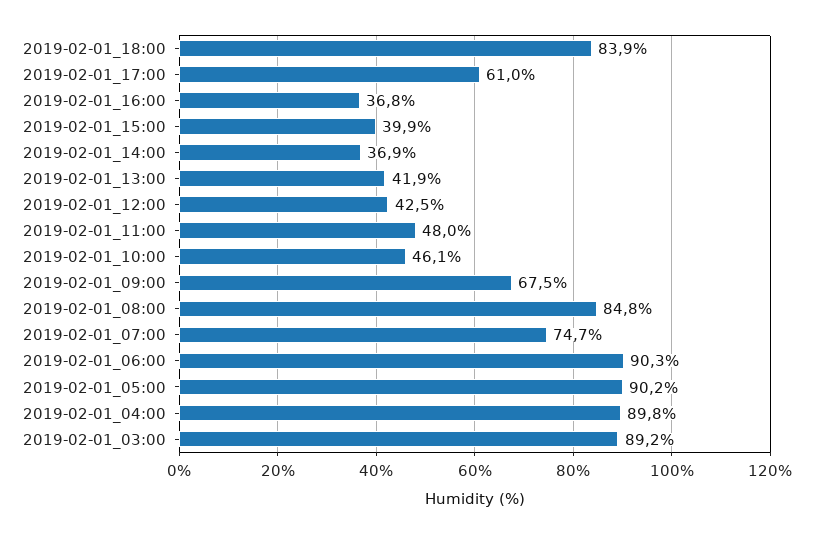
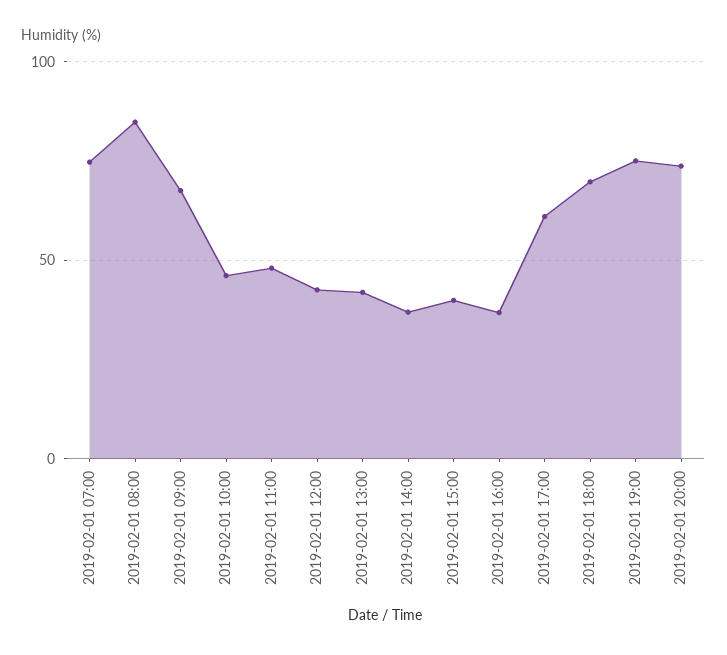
2019-02-01_18:00: 83.9 -> 70
2019-02-01_06:00: 90.3 -> none
2019-02-01_05:00: 90.2 -> none
2019-02-01_04:00: 89.8 -> none
2019-02-01_03:00: 89.2 -> none
2019-02-01 19:00: none -> 75
2019-02-01 20:00: none -> 75

